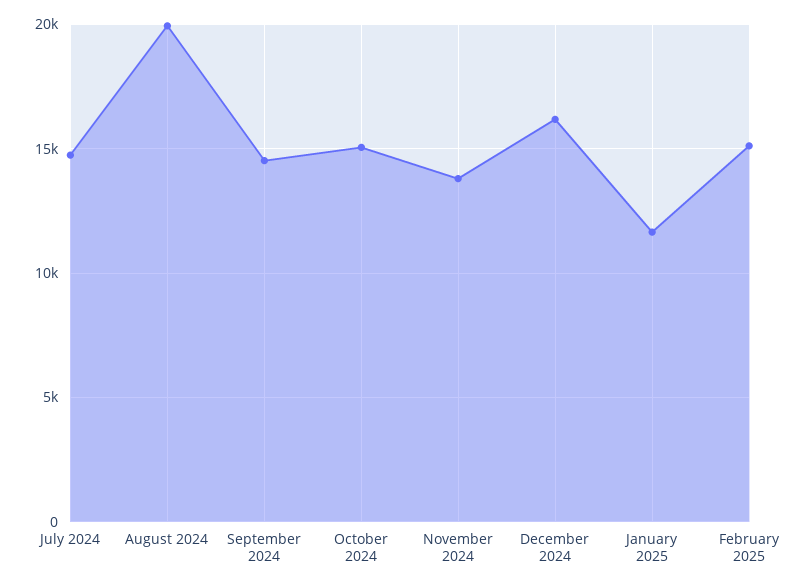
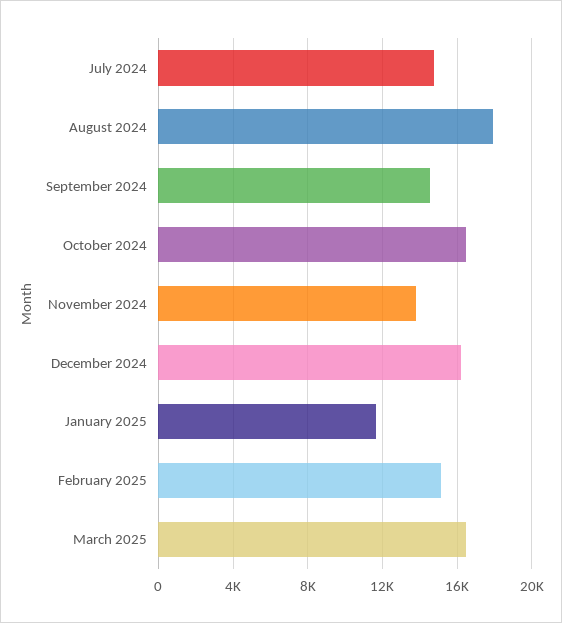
August 2024: 20000 -> 18000
October 2024: 15000 -> 16500
March 2025: none -> 16500

